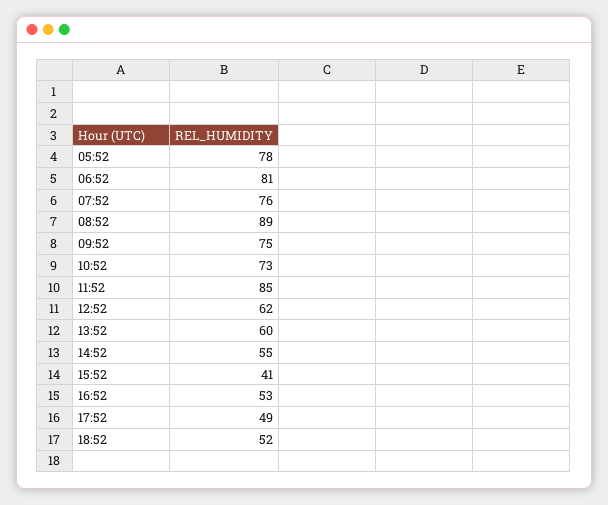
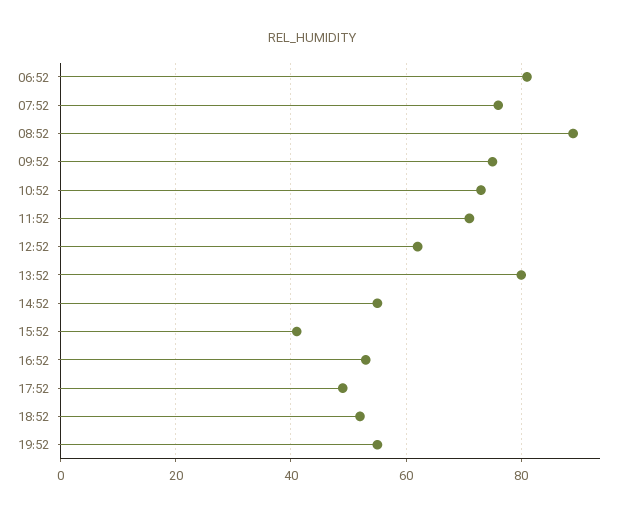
05:52: 78 -> none
11:52: 85 -> 70
13:52: 60 -> 80
19:52: none -> 55

